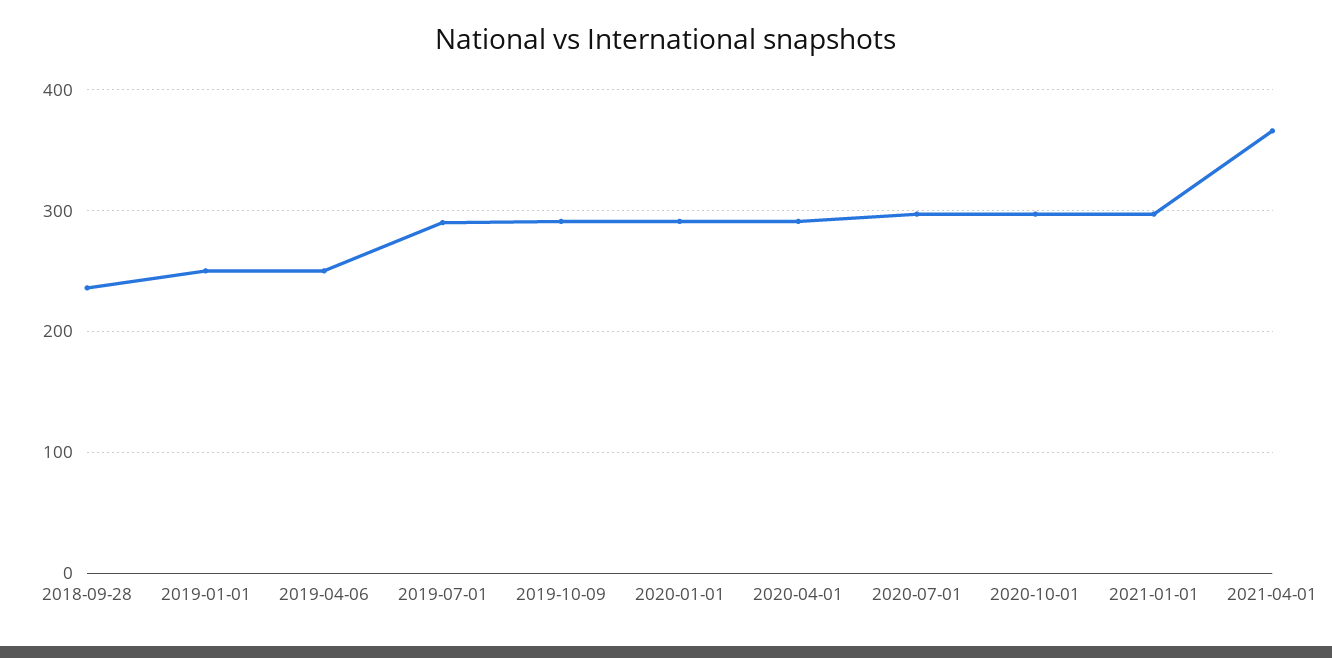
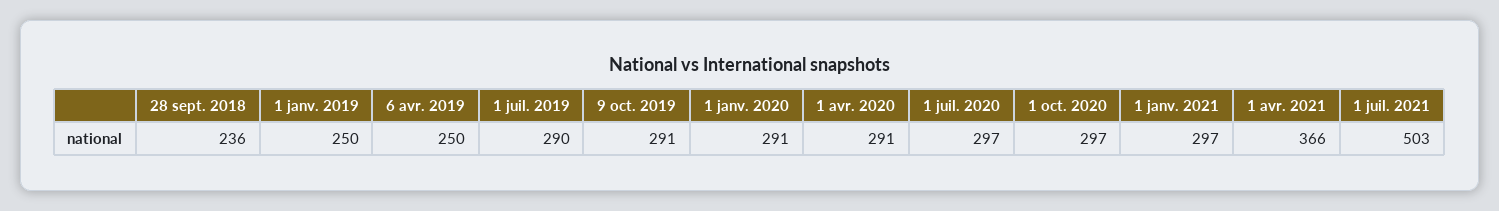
1 juil. 2021: none -> 503

